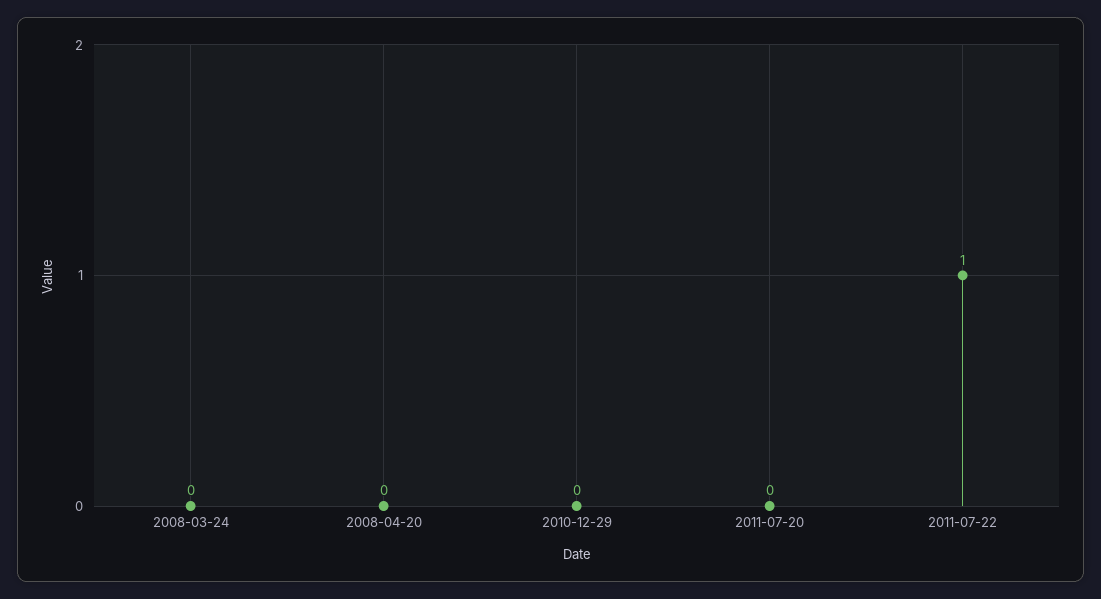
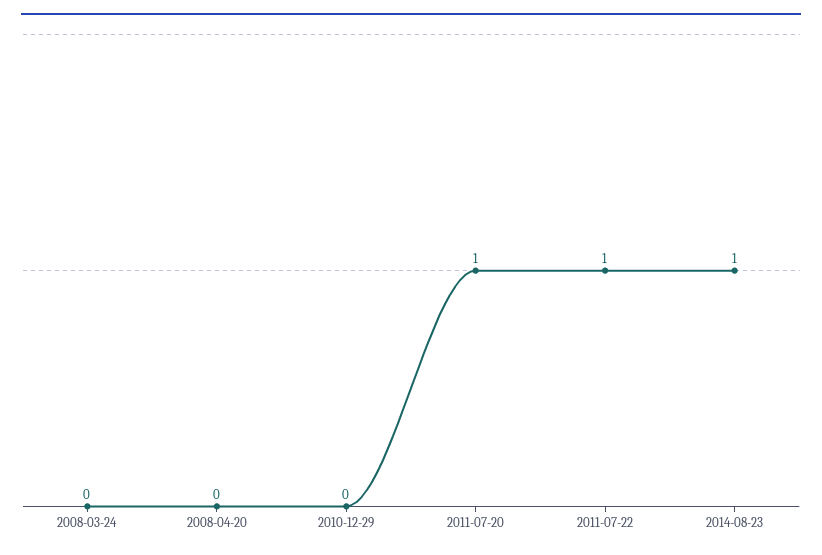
2011-07-20: 0 -> 1
2014-08-23: none -> 1

